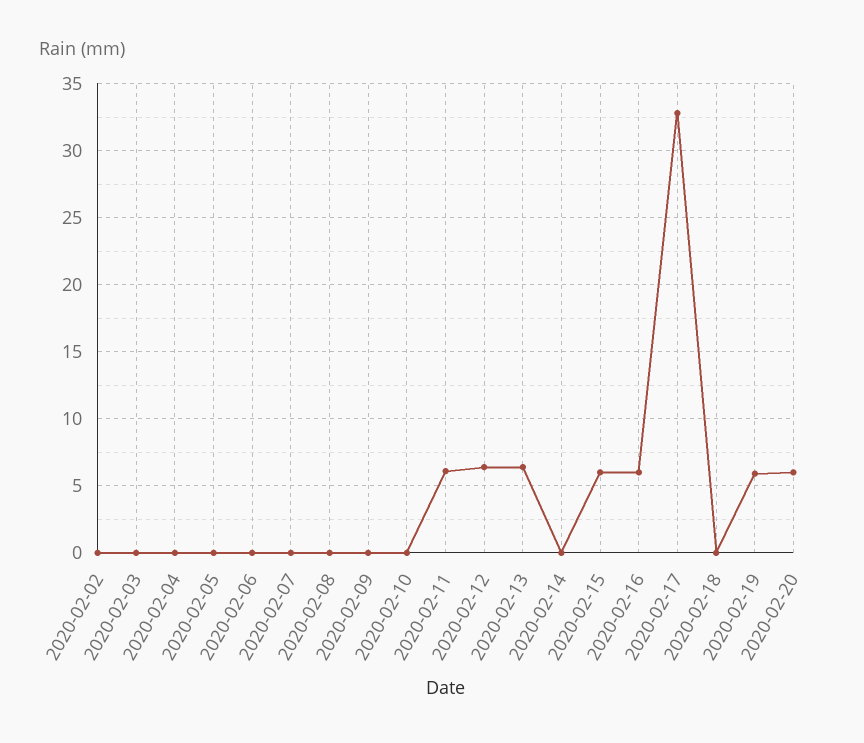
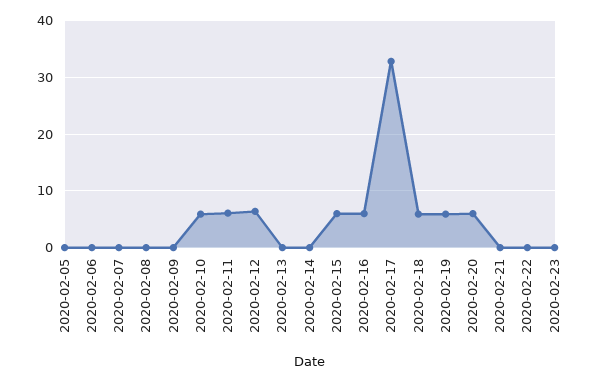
2020-02-02: 0 -> none
2020-02-03: 0 -> none
2020-02-04: 0 -> none
2020-02-10: 0 -> 6
2020-02-13: 6.5 -> 0
2020-02-18: 0 -> 6
2020-02-21: none -> 0
2020-02-22: none -> 0
2020-02-23: none -> 0

